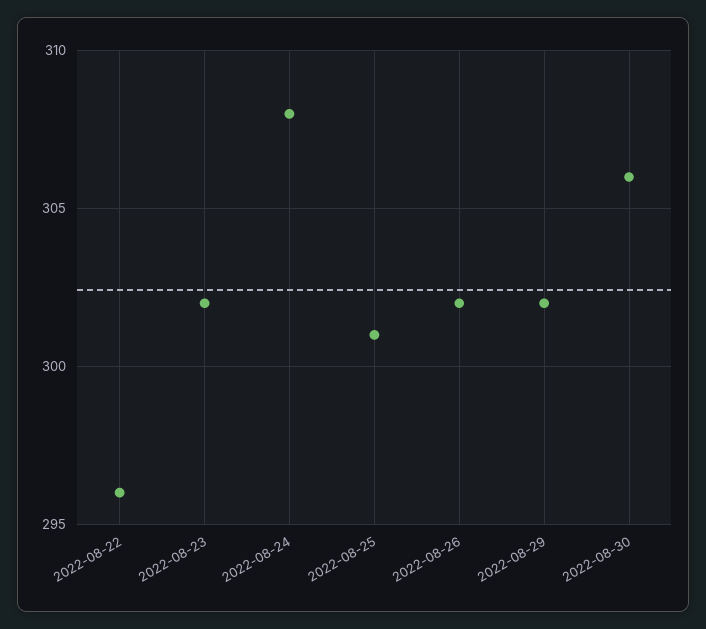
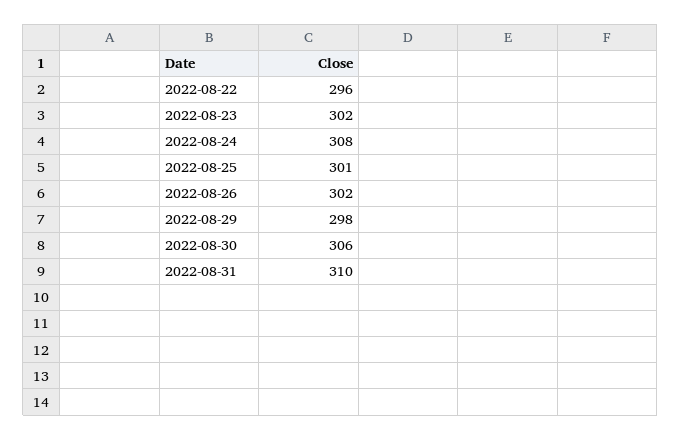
2022-08-29: 302 -> 298
2022-08-31: none -> 310

